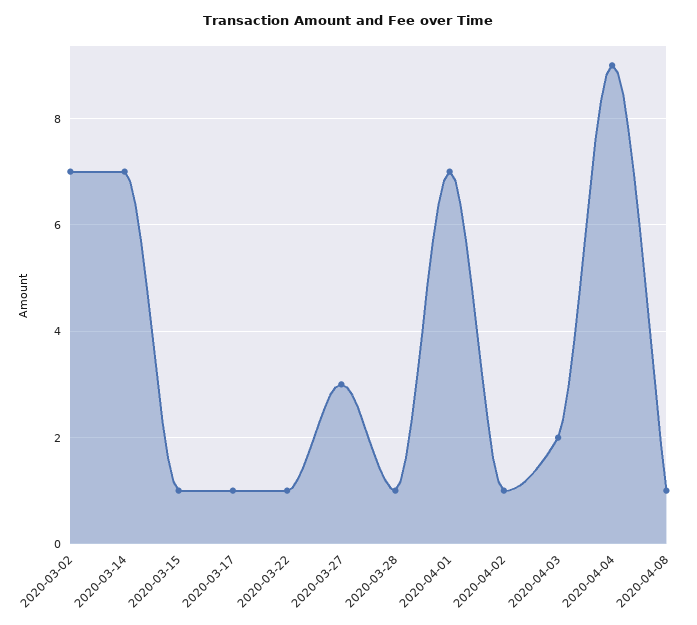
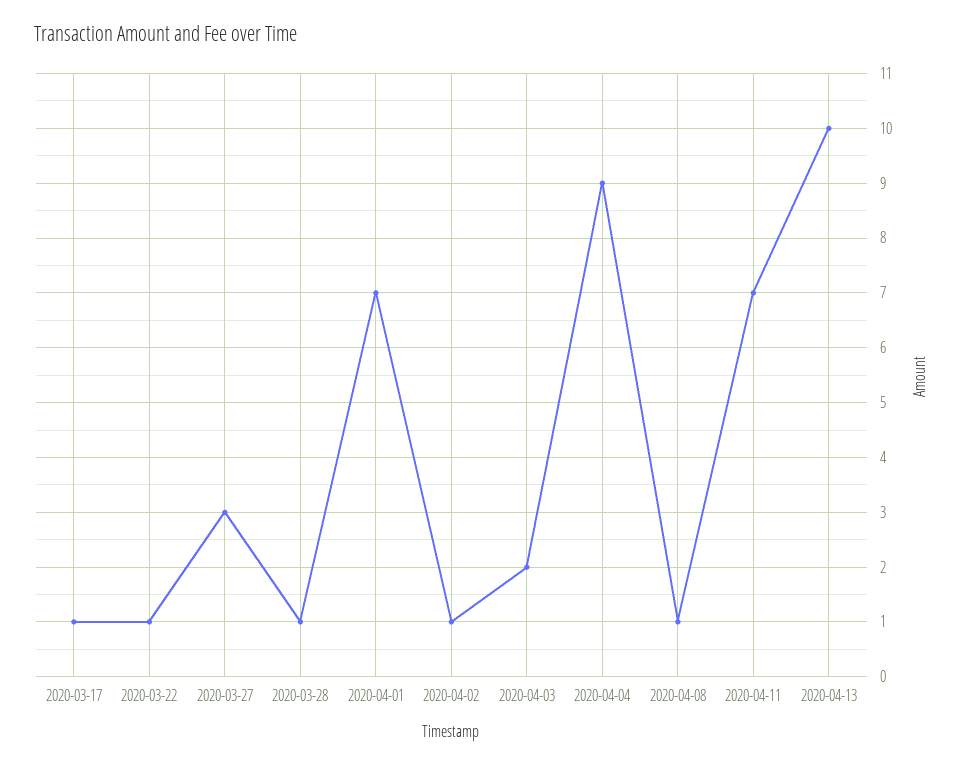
2020-03-02: 7 -> none
2020-03-14: 7 -> none
2020-03-15: 1 -> none
2020-04-11: none -> 7
2020-04-13: none -> 10

